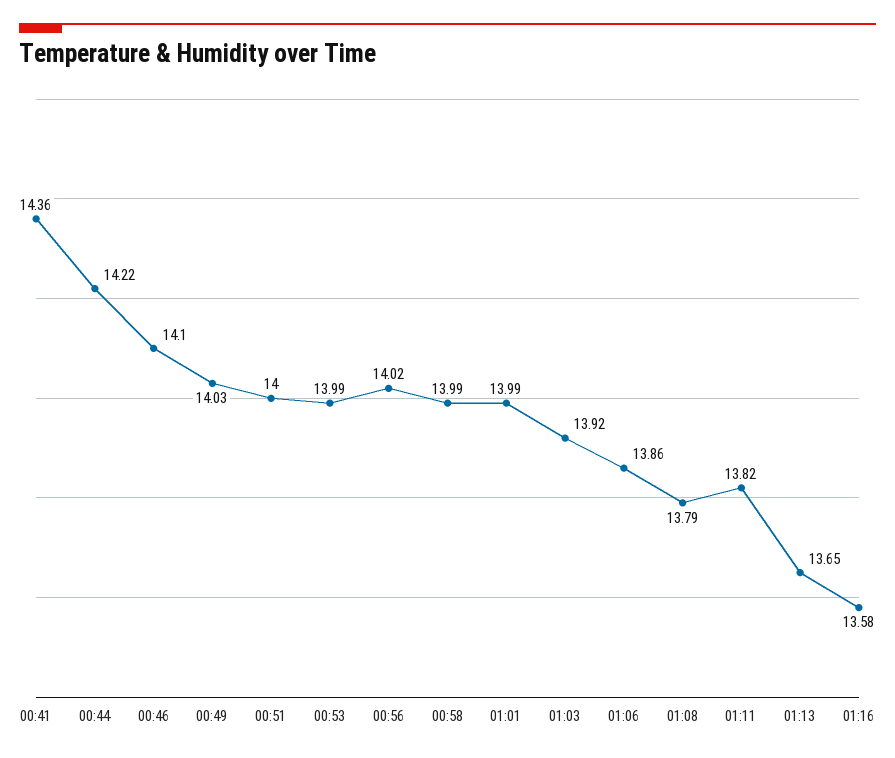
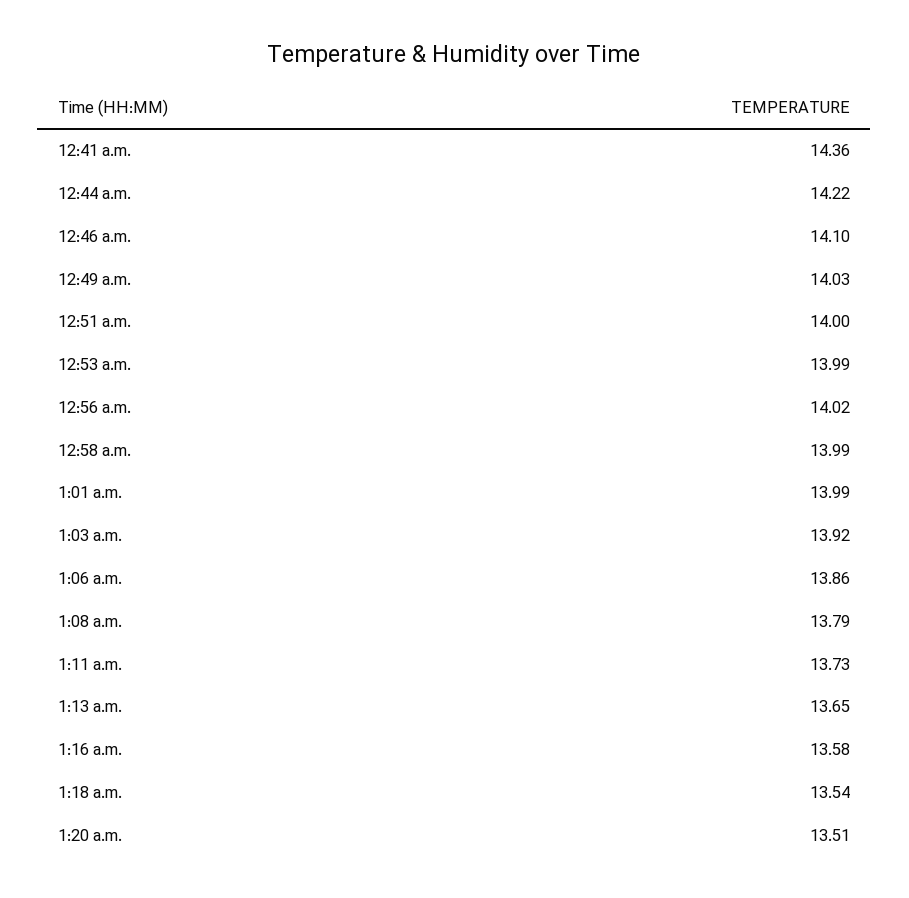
01:11: 13.82 -> 13.73
1:18 a.m.: none -> 13.54
1:20 a.m.: none -> 13.51

